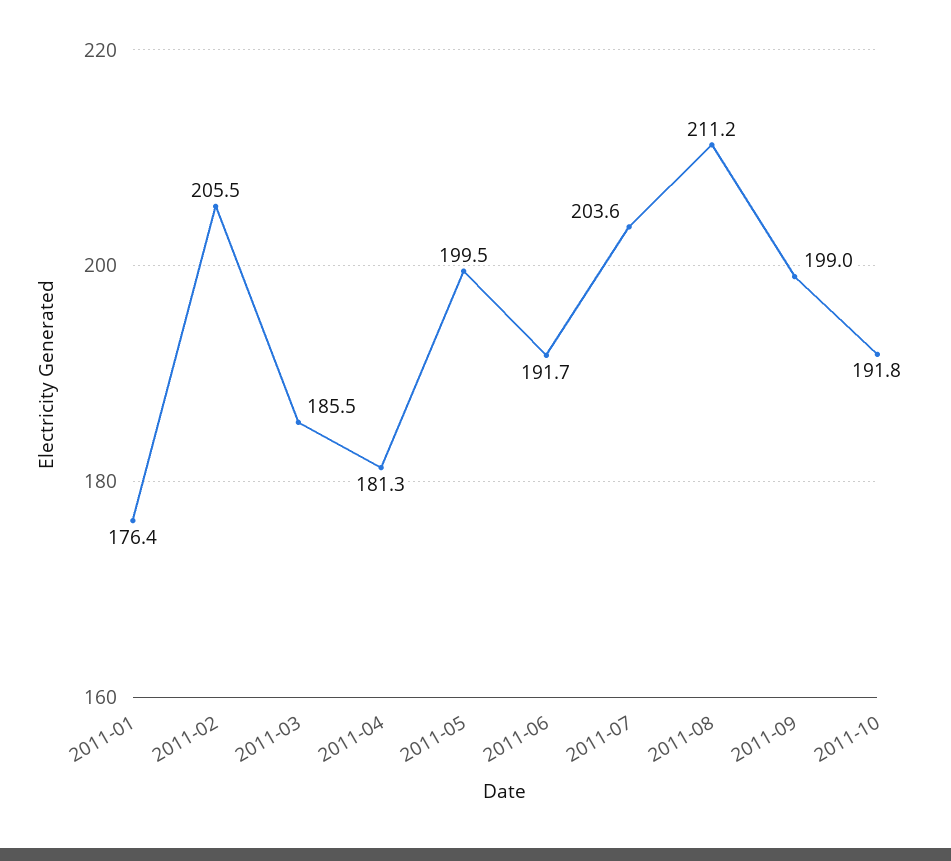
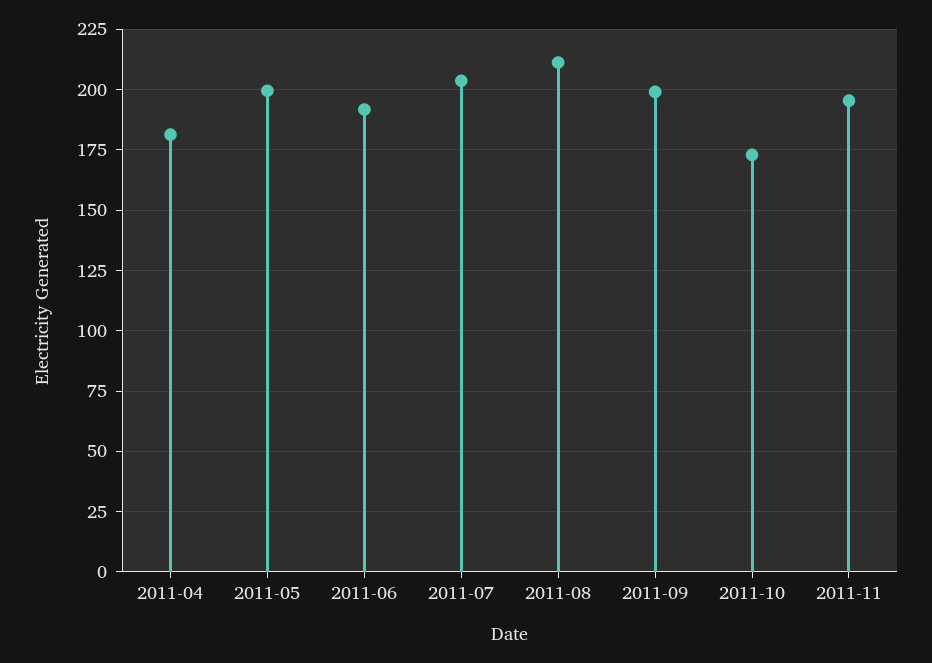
2011-01: 176.4 -> none
2011-02: 205.5 -> none
2011-03: 185.5 -> none
2011-10: 191.8 -> 172.5
2011-11: none -> 195

